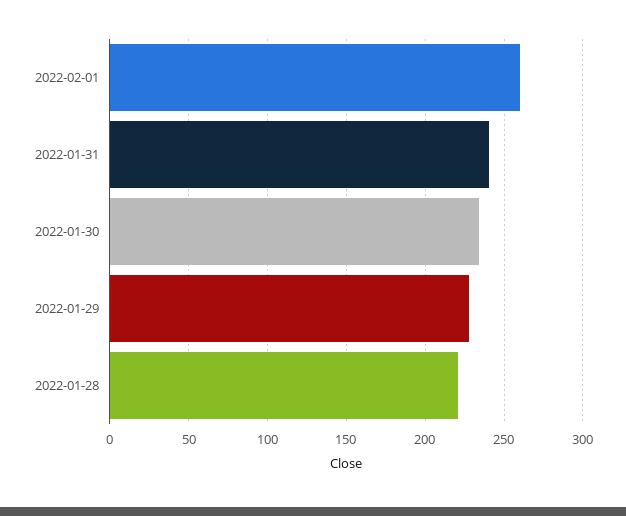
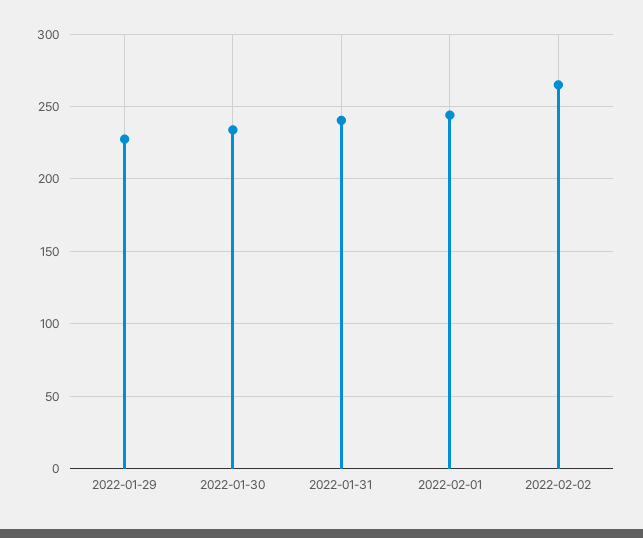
2022-02-01: 260 -> 245
2022-01-28: 220 -> none
2022-02-02: none -> 265

